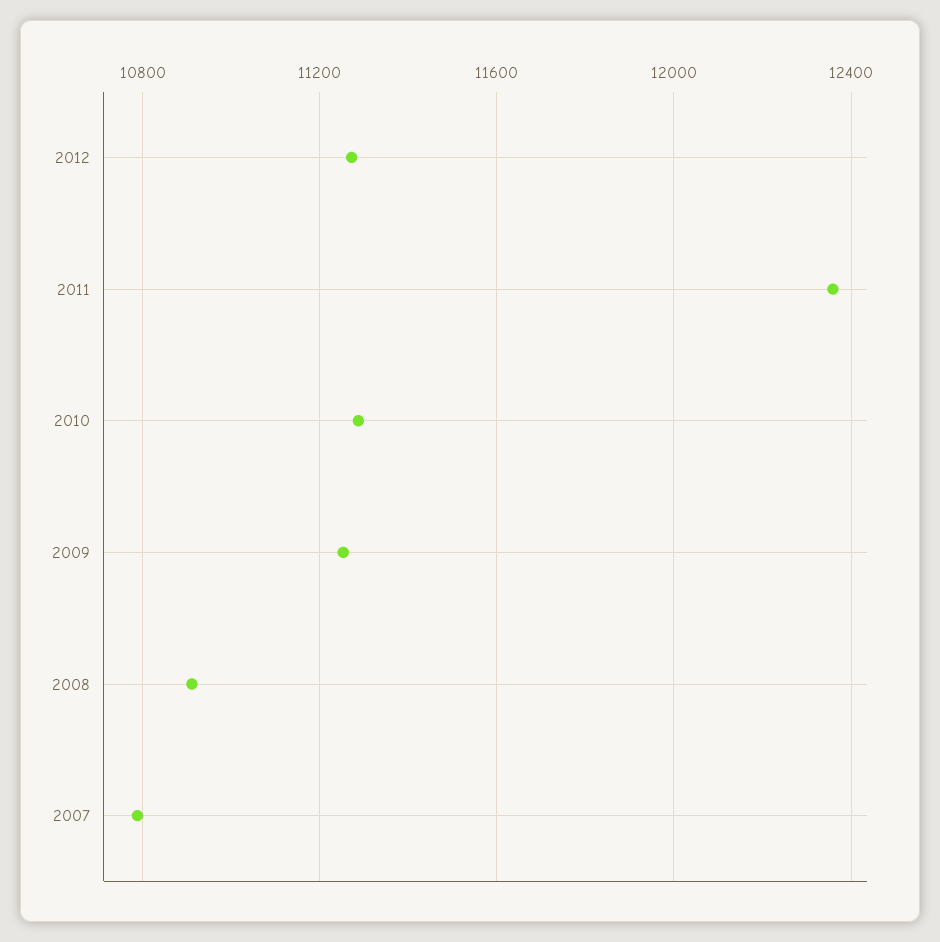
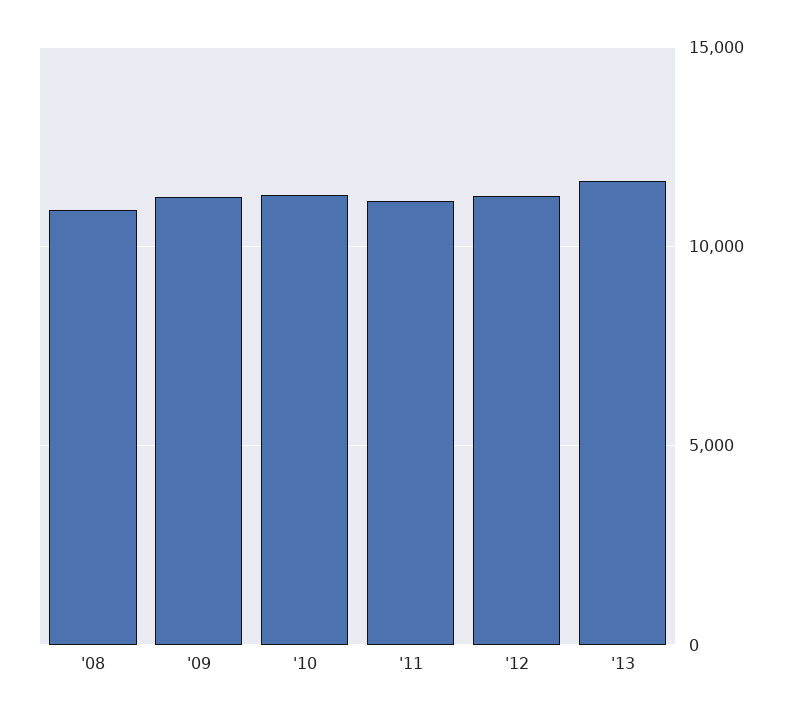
2011: 12350 -> 11000
2007: 10800 -> none
'13: none -> 11500

